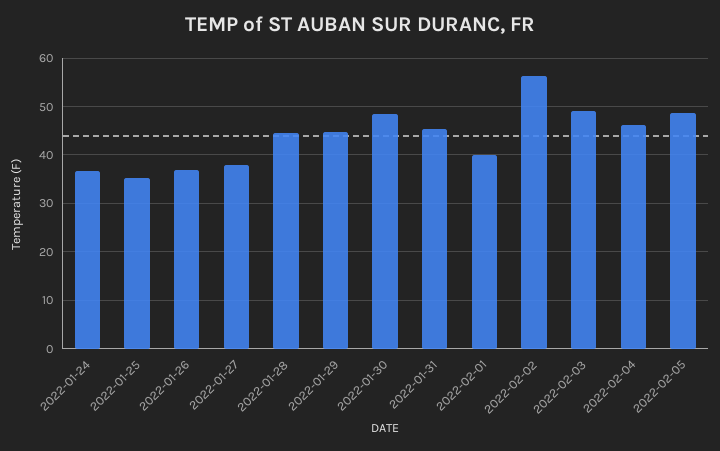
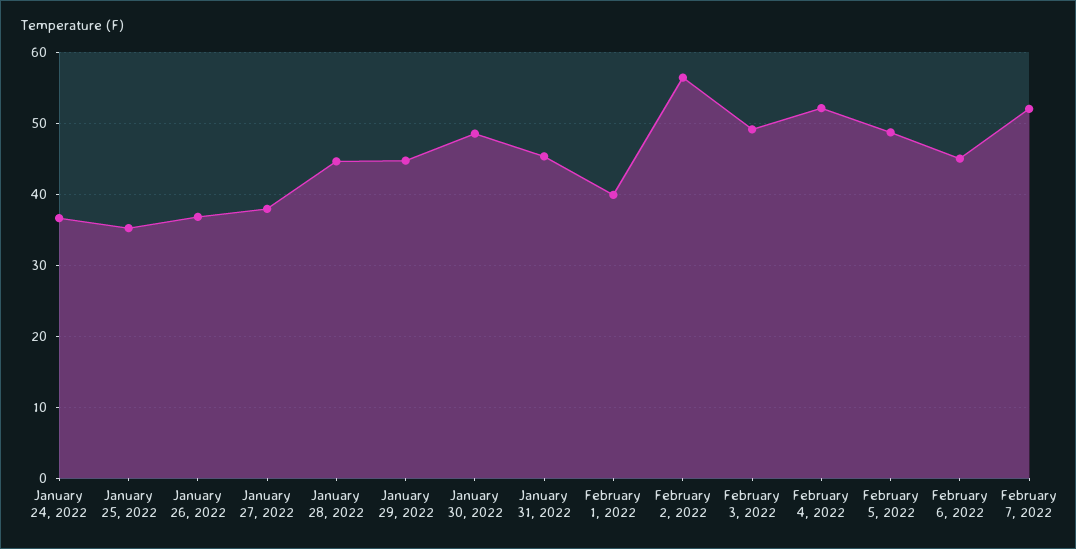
2022-02-04: 46 -> 52
February 6, 2022: none -> 45
February 7, 2022: none -> 52

